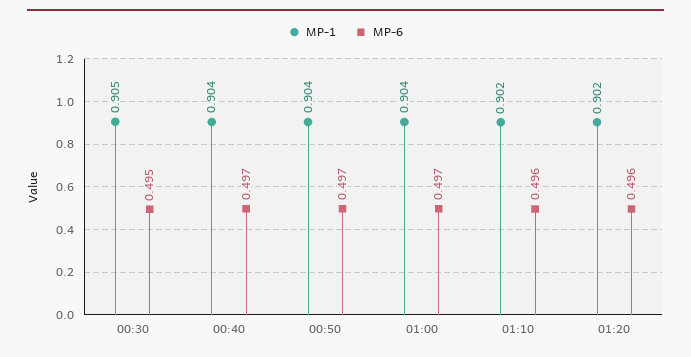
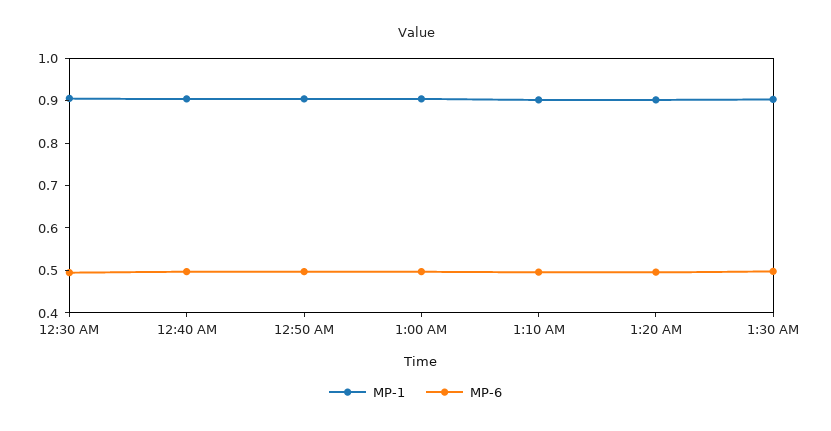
MP-1, 1:30 AM: none -> 0.9
MP-6, 1:30 AM: none -> 0.5

